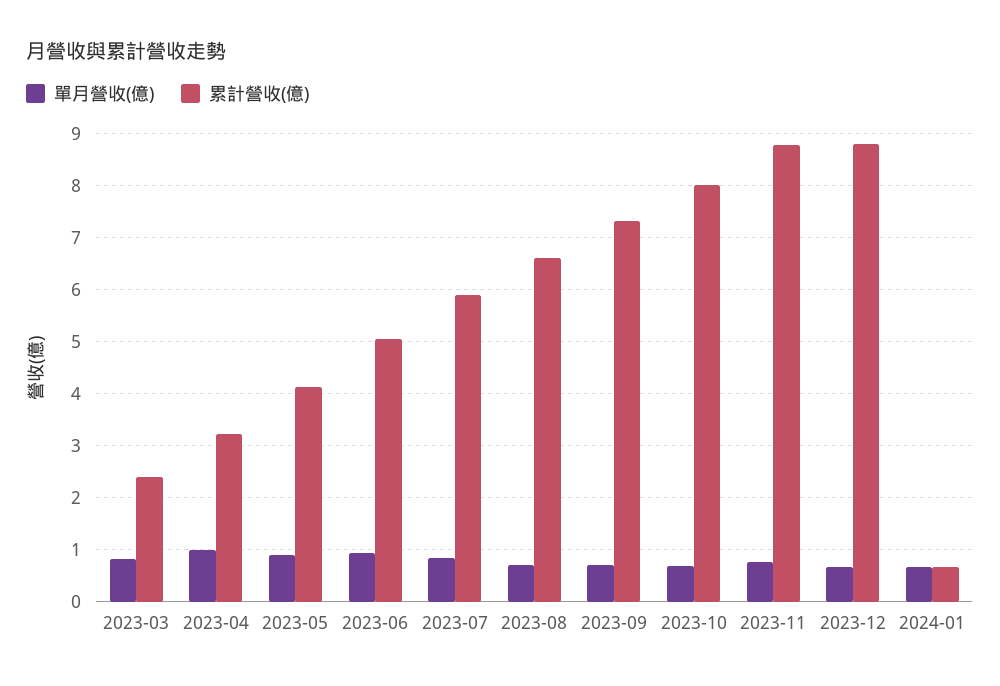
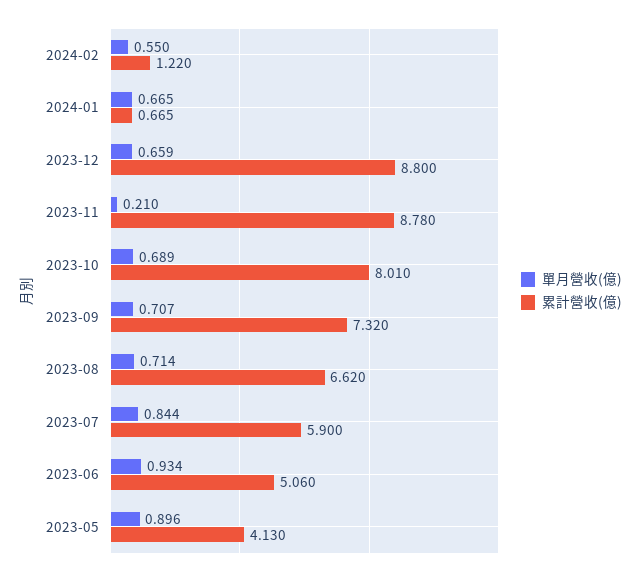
單月營收(億), 2023-03: 0.8 -> none
累計營收(億), 2023-03: 2.4 -> none
單月營收(億), 2023-04: 1 -> none
累計營收(億), 2023-04: 3.2 -> none
單月營收(億), 2023-11: 0.8 -> 0.21
單月營收(億), 2024-02: none -> 0.55
累計營收(億), 2024-02: none -> 1.22

